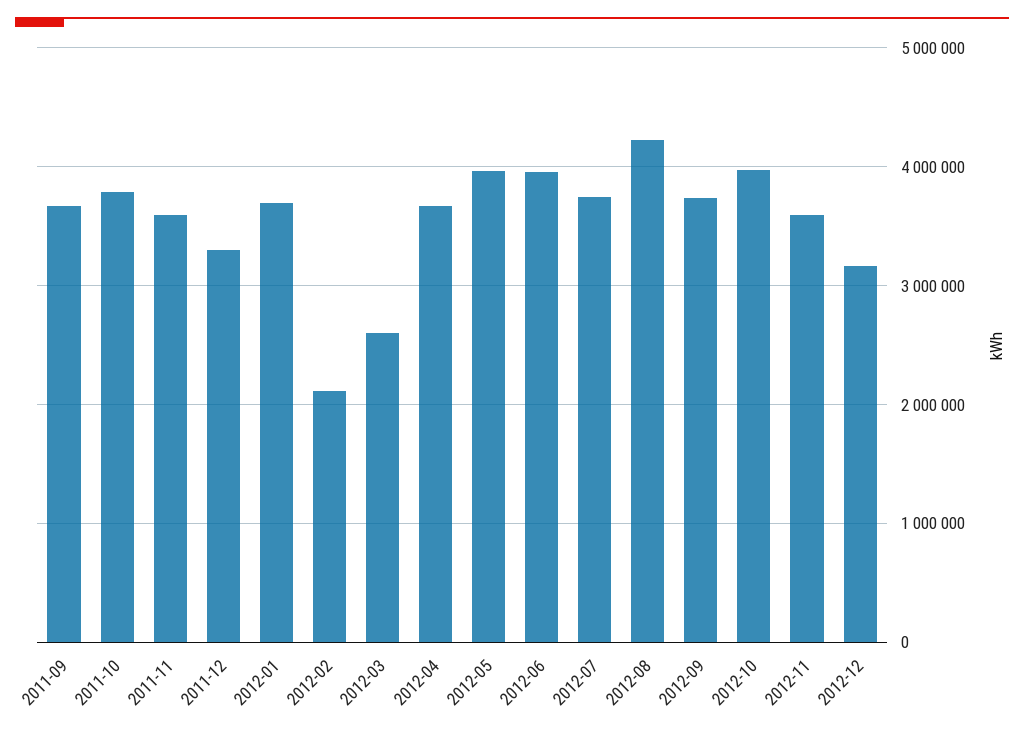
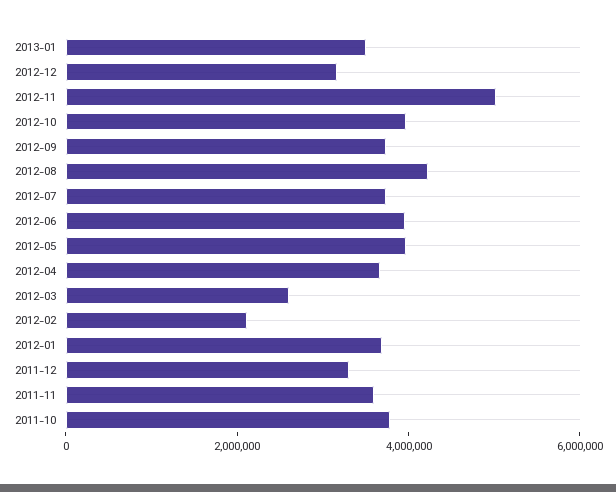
2011-09: 3700000 -> none
2012-11: 3600000 -> 5000000
2013-01: none -> 3500000

